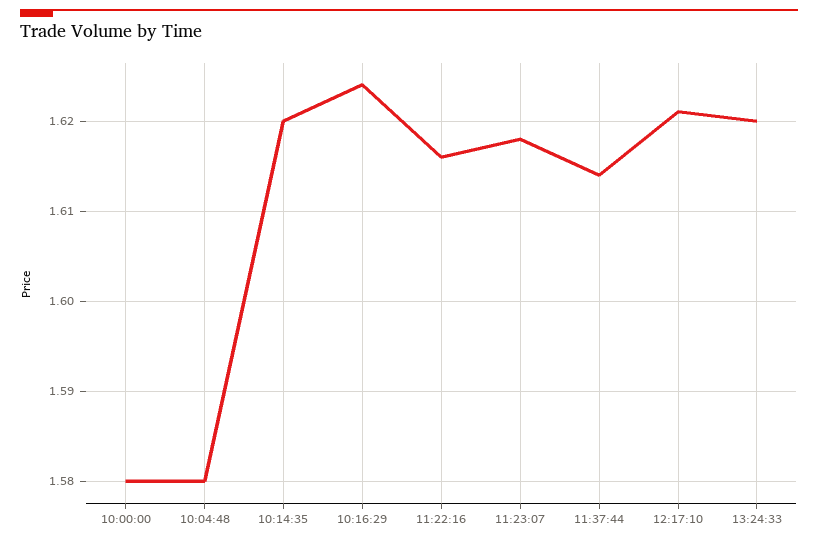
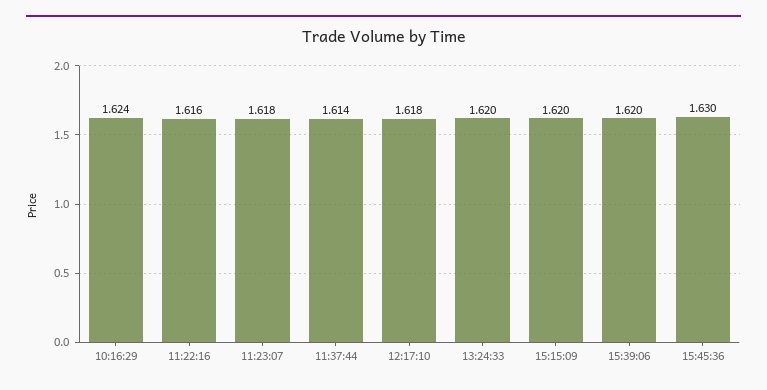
10:00:00: 1.58 -> none
10:04:48: 1.58 -> none
10:14:35: 1.62 -> none
12:17:10: 1.621 -> 1.618
15:15:09: none -> 1.62
15:39:06: none -> 1.62
15:45:36: none -> 1.63

